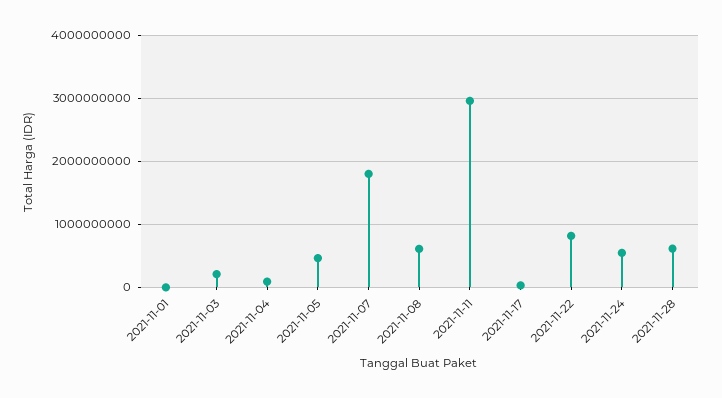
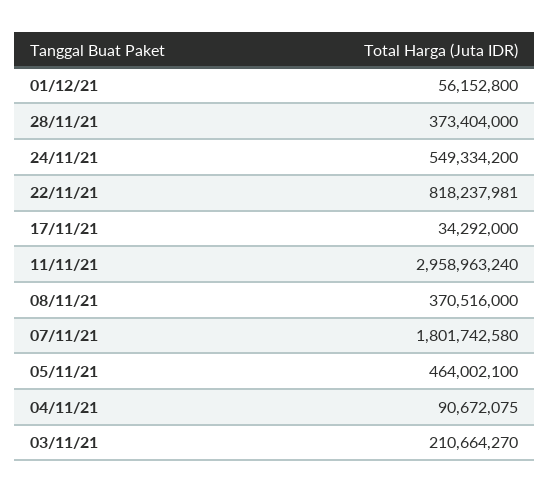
2021-11-01: 0 -> none
2021-11-08: 600000000 -> 370516000
2021-11-28: 600000000 -> 373404000
01/12/21: none -> 56152800

